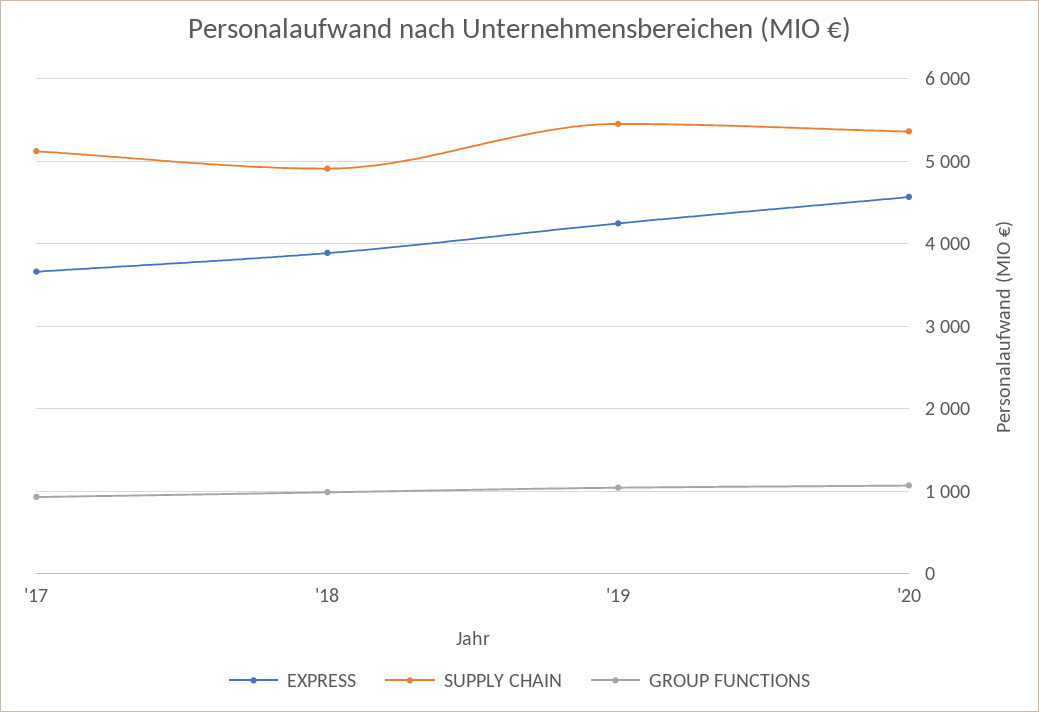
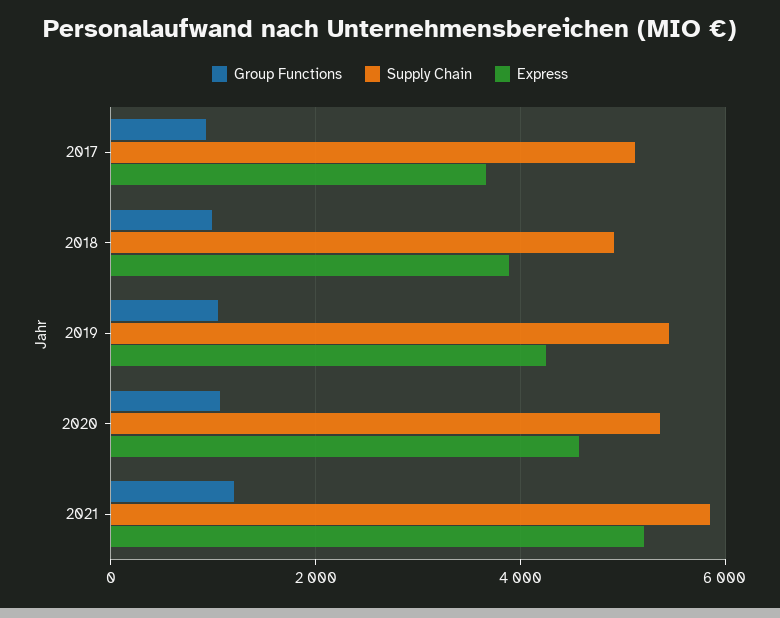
GROUP FUNCTIONS, 2021: none -> 1200
SUPPLY CHAIN, 2021: none -> 5800
EXPRESS, 2021: none -> 5200

